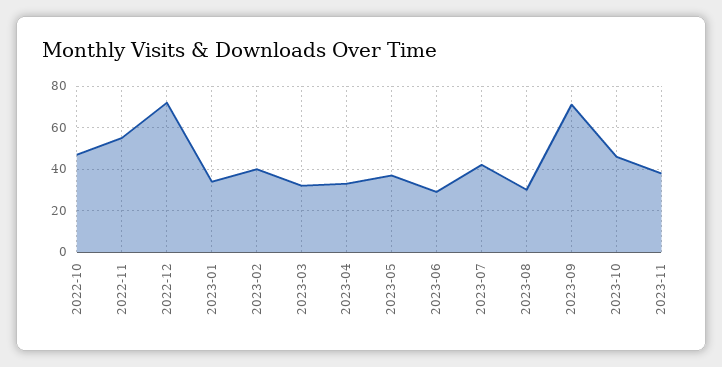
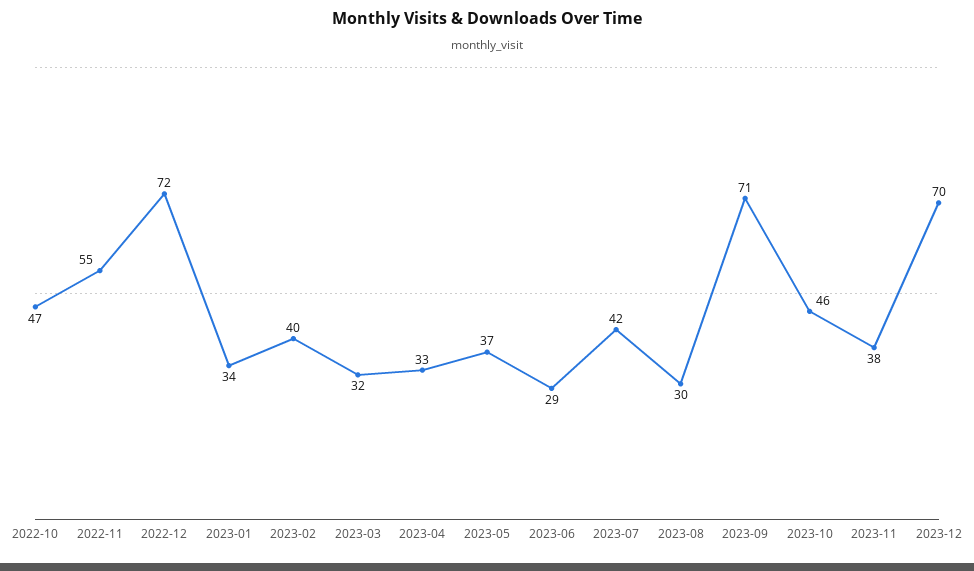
2023-12: none -> 70

